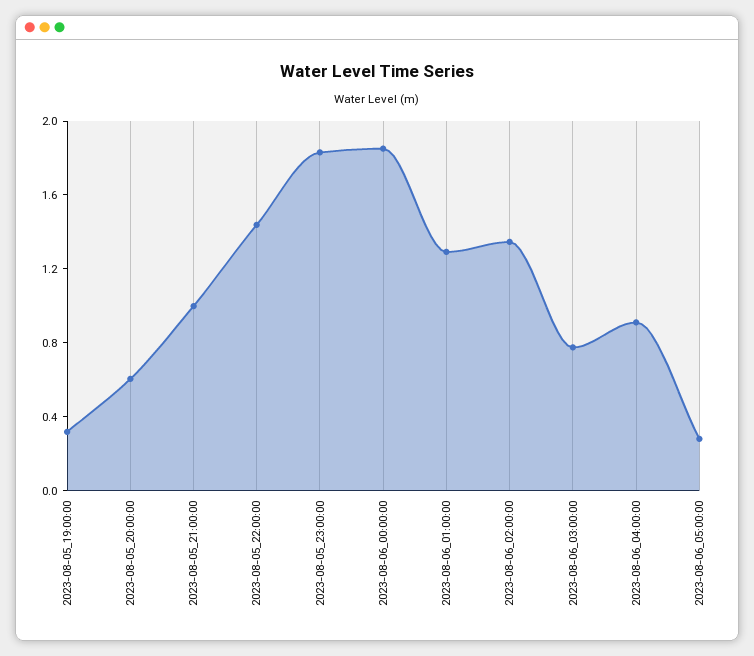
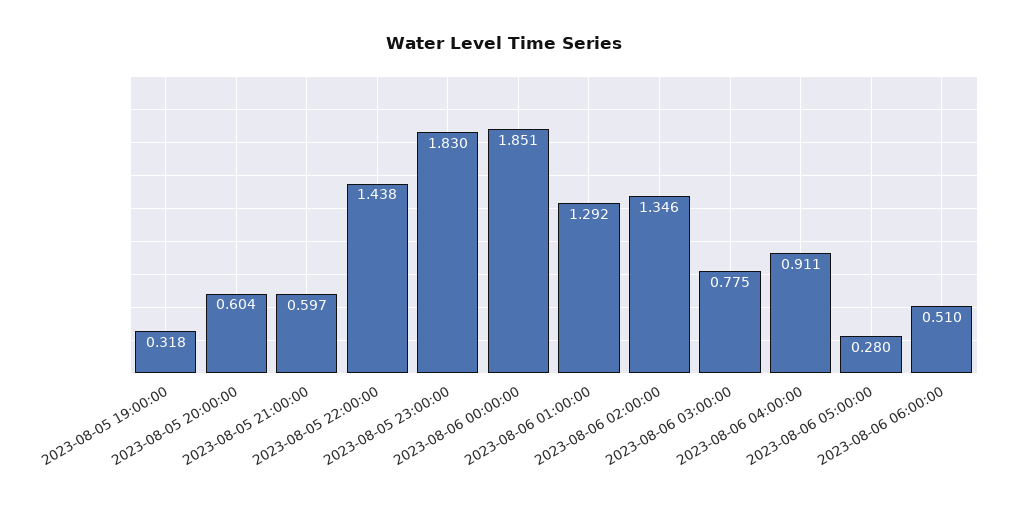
2023-08-05_21:00:00: 1 -> 0.597
2023-08-06 06:00:00: none -> 0.51

